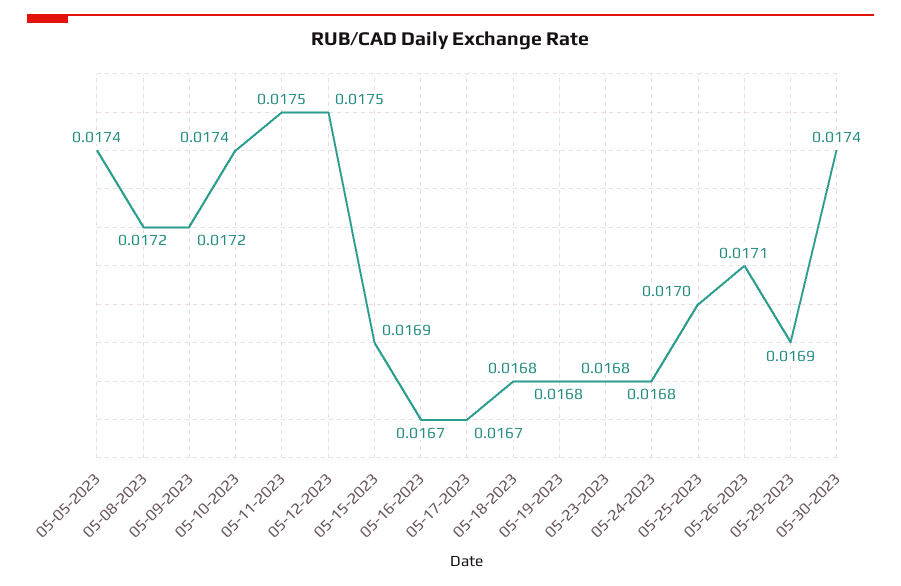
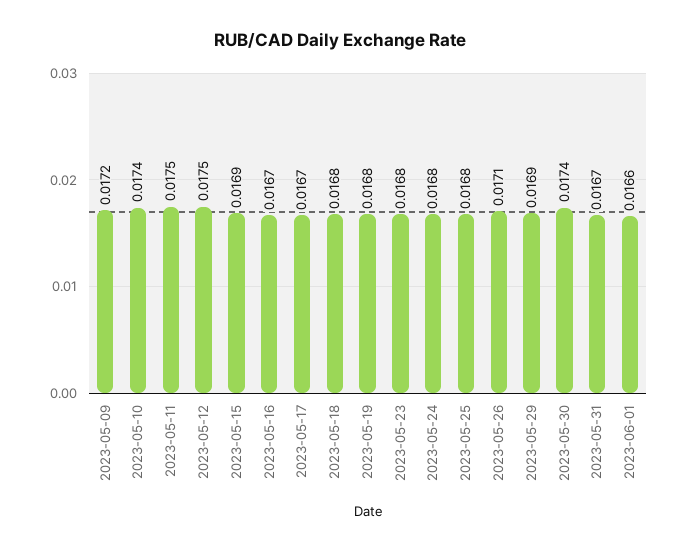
05-05-2023: 0.0174 -> none
05-08-2023: 0.0172 -> none
05-25-2023: 0.017 -> 0.0168
2023-05-31: none -> 0.0167
2023-06-01: none -> 0.0166

